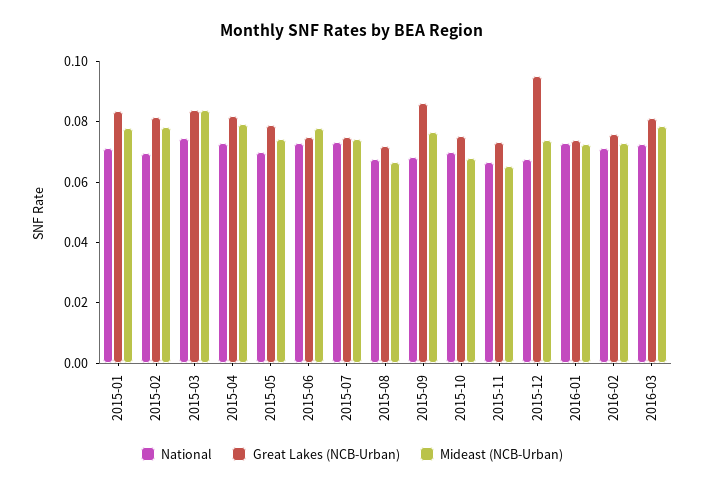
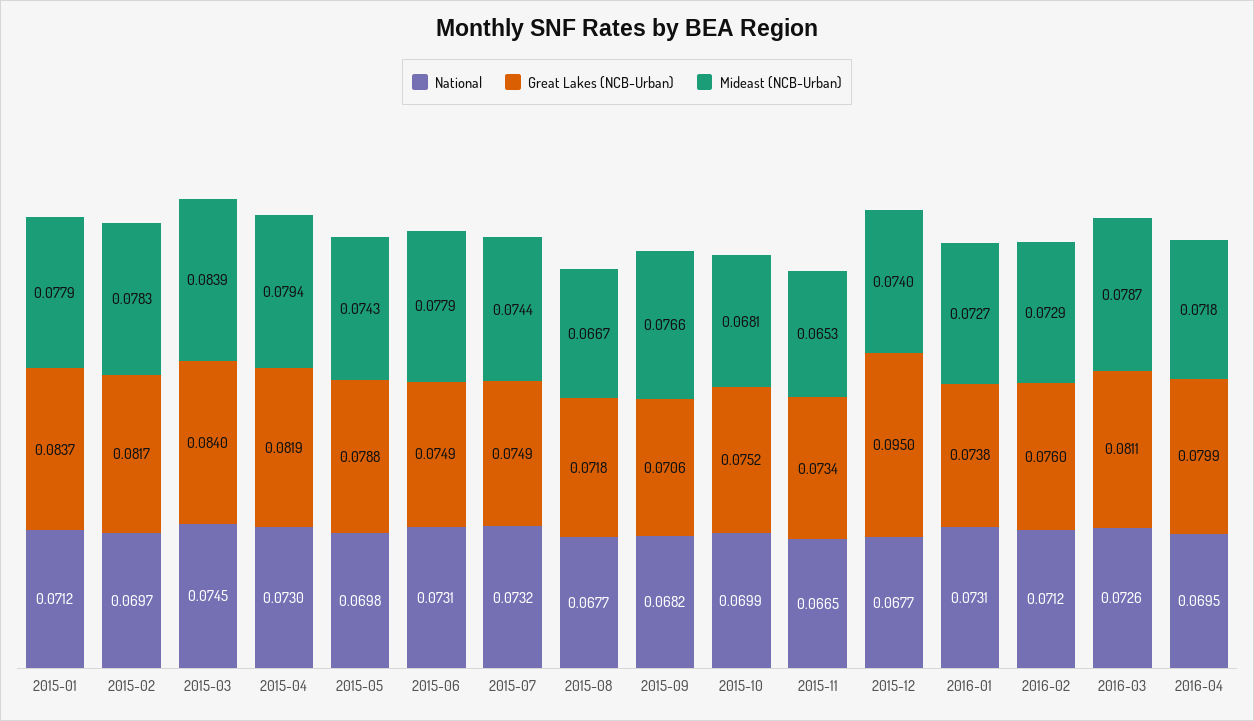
Great Lakes (NCB-Urban), 2015-09: 0.085 -> 0.0706
National, 2016-04: none -> 0.0695
Great Lakes (NCB-Urban), 2016-04: none -> 0.0799
Mideast (NCB-Urban), 2016-04: none -> 0.0718

